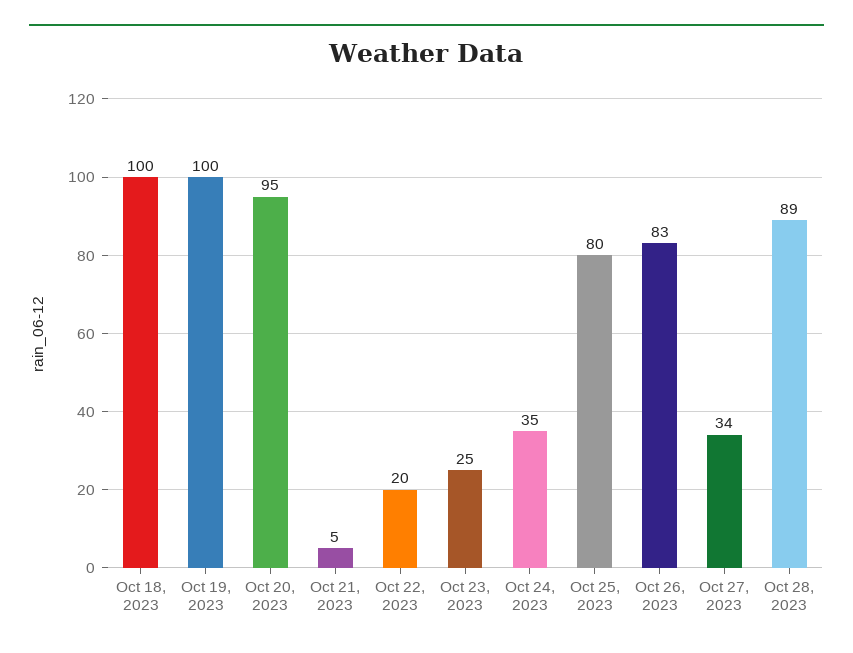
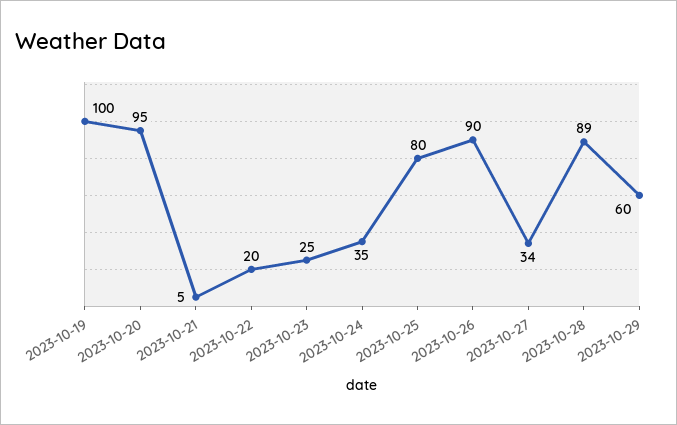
Oct 18, 2023: 100 -> none
Oct 26, 2023: 83 -> 90
2023-10-29: none -> 60

